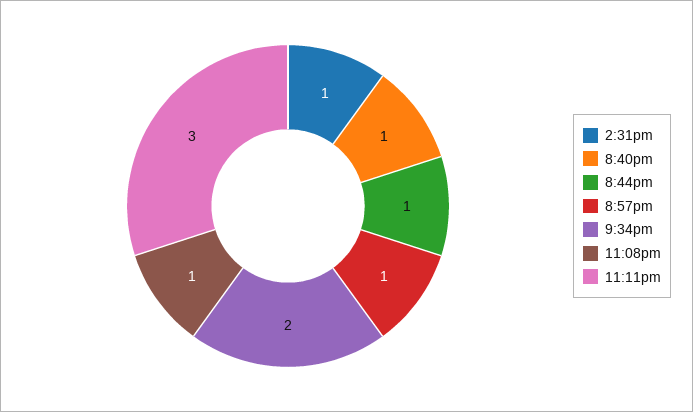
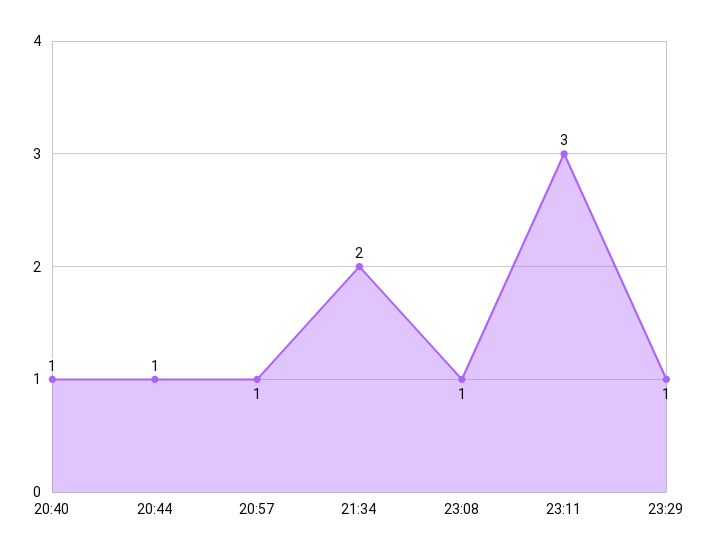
2:31pm: 1 -> none
23:29: none -> 1

